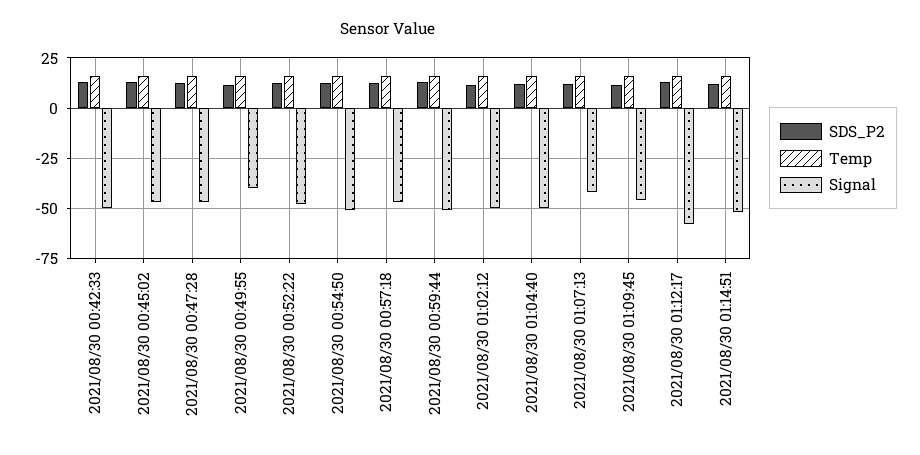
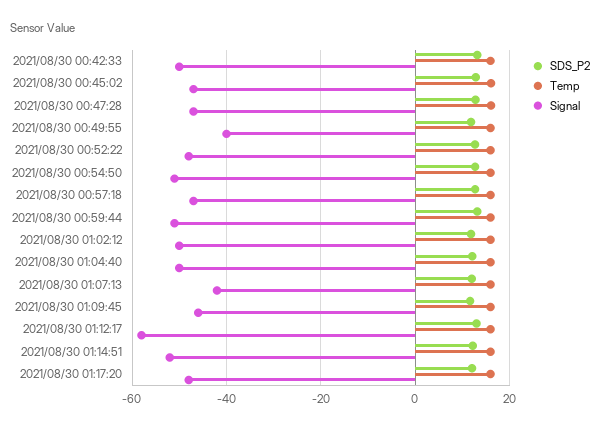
SDS_P2, 2021/08/30 01:17:20: none -> 12
Temp, 2021/08/30 01:17:20: none -> 16
Signal, 2021/08/30 01:17:20: none -> -48

